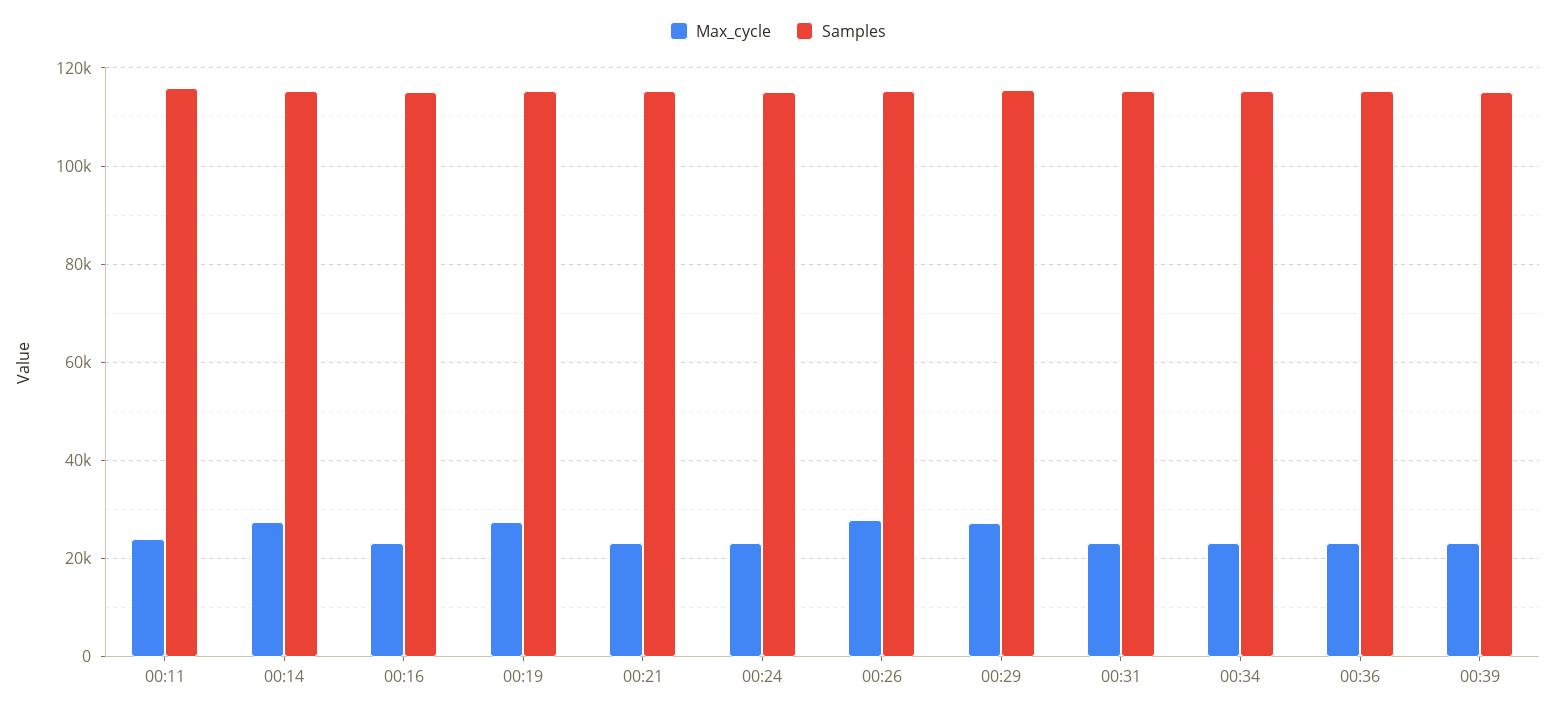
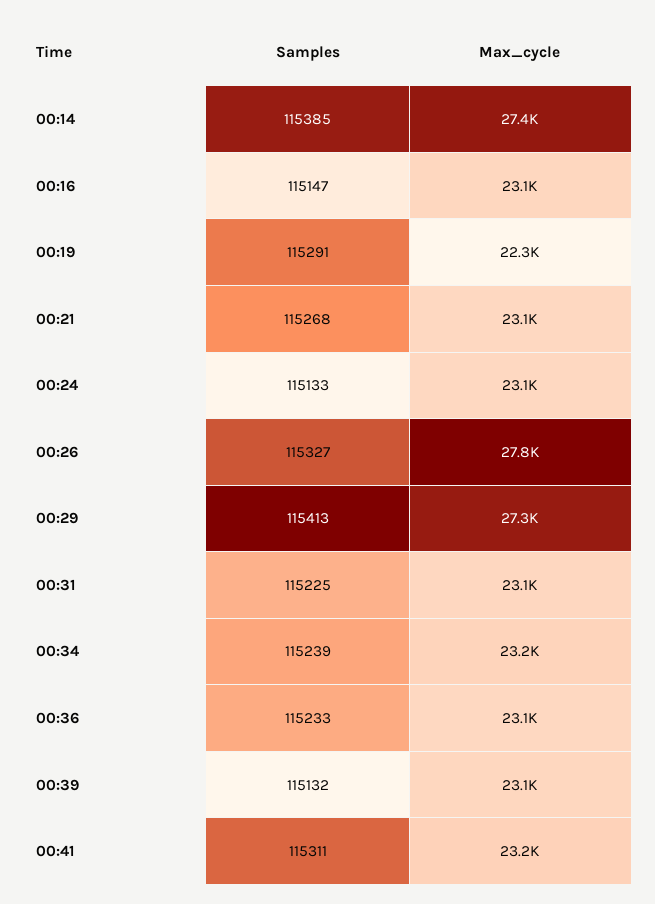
Max_cycle, 00:11: 24000 -> none
Samples, 00:11: 116000 -> none
Max_cycle, 00:19: 28000 -> 22300
Samples, 00:41: none -> 115311
Max_cycle, 00:41: none -> 23200

